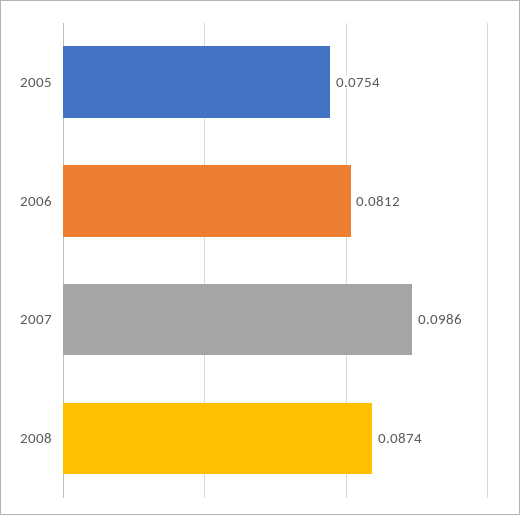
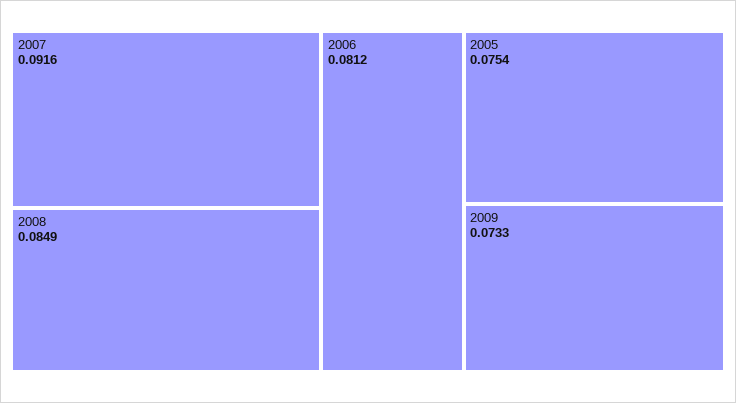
2007: 0.0986 -> 0.0916
2008: 0.0874 -> 0.0849
2009: none -> 0.0733

